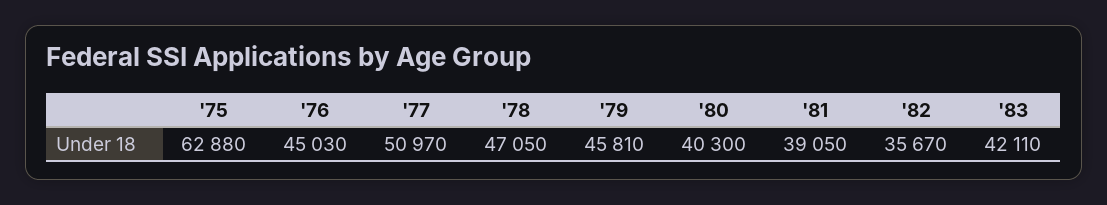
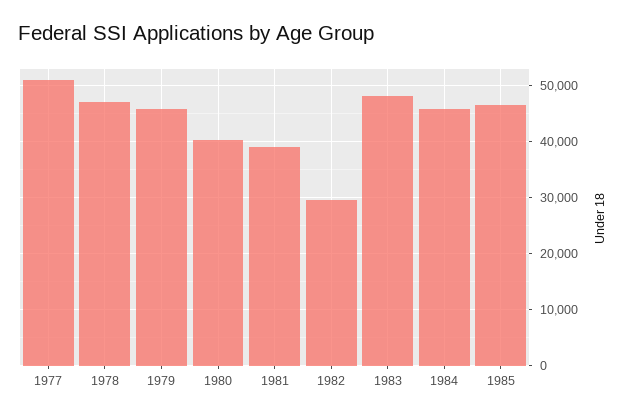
'75: 62880 -> none
'76: 45030 -> none
'82: 35670 -> 30000
'83: 42110 -> 48000
1984: none -> 46000
1985: none -> 46000

